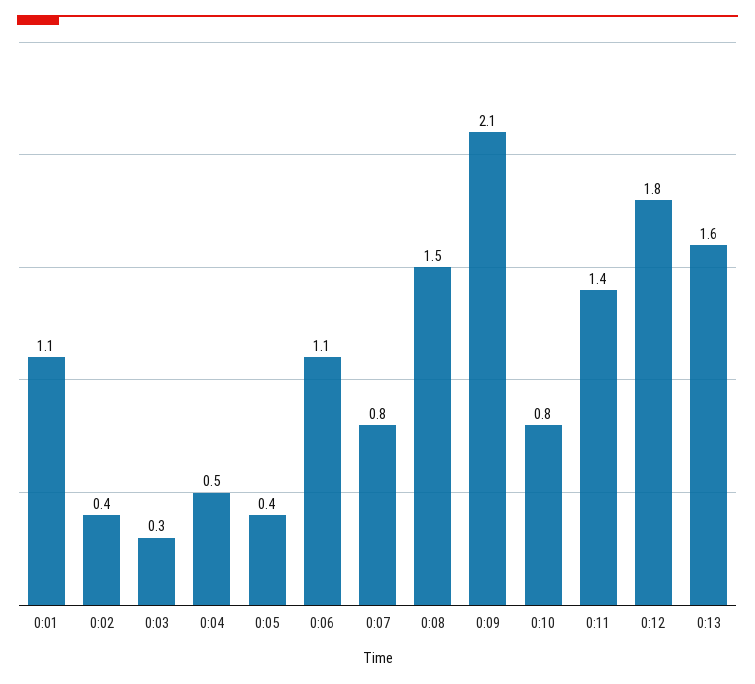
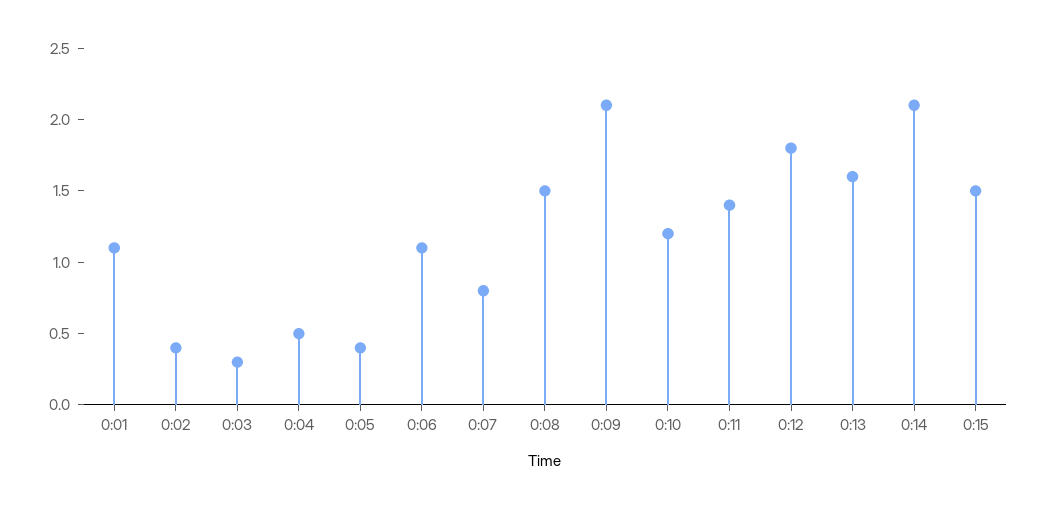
0:10: 0.8 -> 1.2
0:14: none -> 2.1
0:15: none -> 1.5

